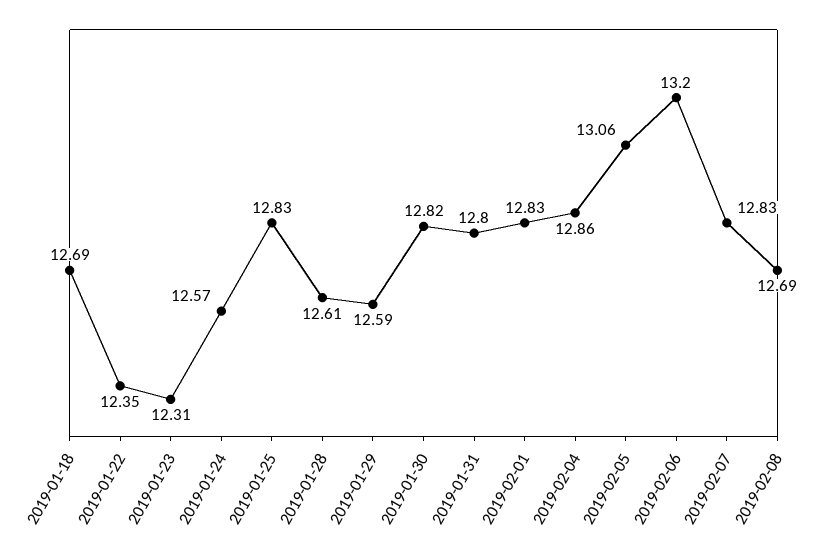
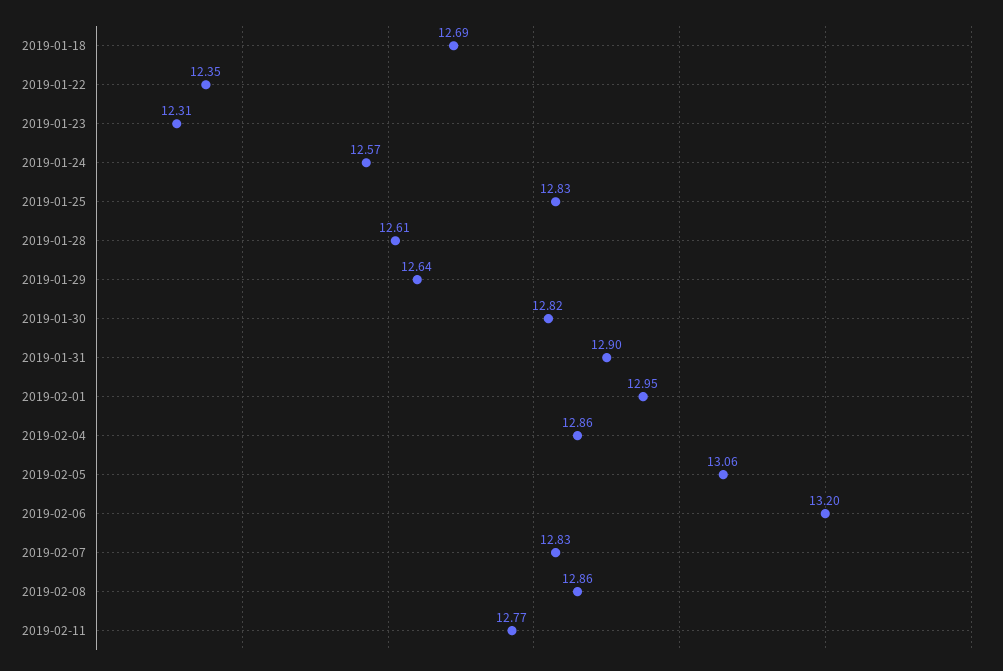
2019-01-29: 12.59 -> 12.64
2019-01-31: 12.8 -> 12.9
2019-02-01: 12.83 -> 12.95
2019-02-08: 12.69 -> 12.86
2019-02-11: none -> 12.77

